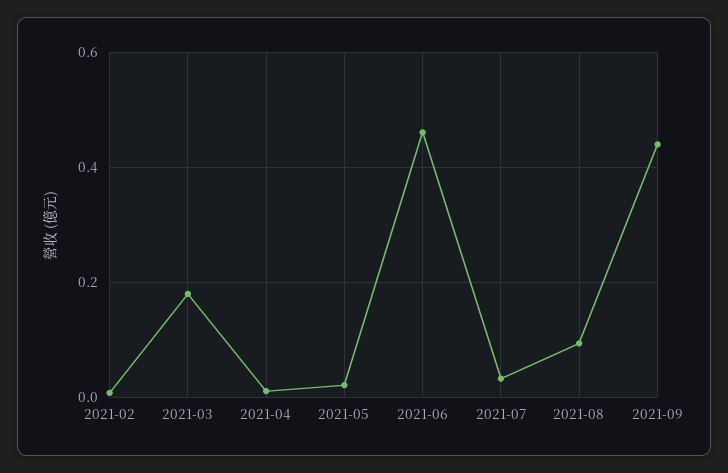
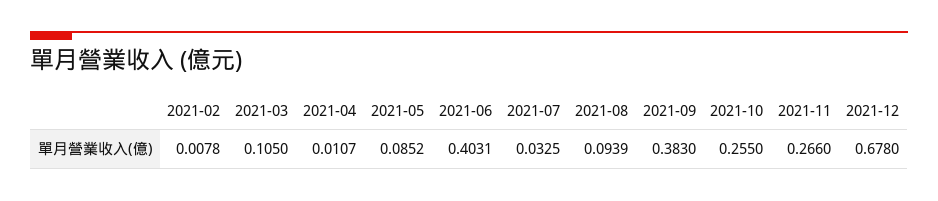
2021-03: 0.18 -> 0.105
2021-05: 0.02 -> 0.0852
2021-06: 0.46 -> 0.4031
2021-09: 0.44 -> 0.383
2021-10: none -> 0.255
2021-11: none -> 0.266
2021-12: none -> 0.678

